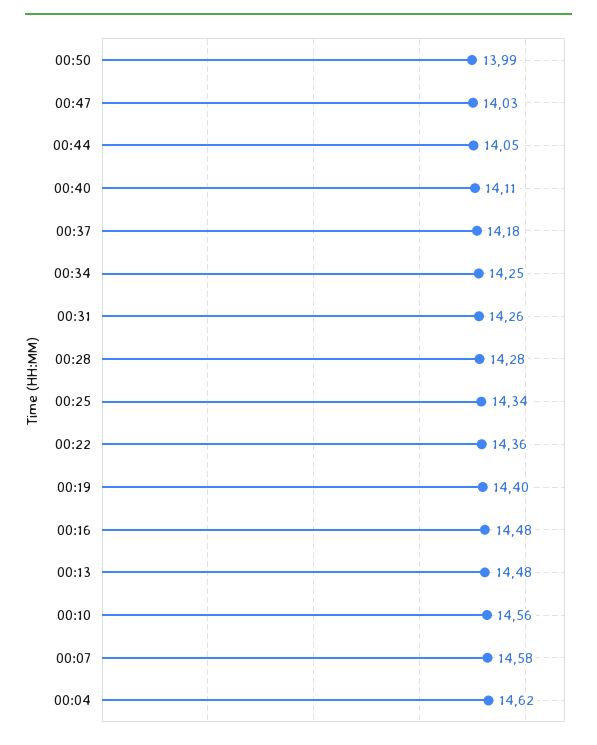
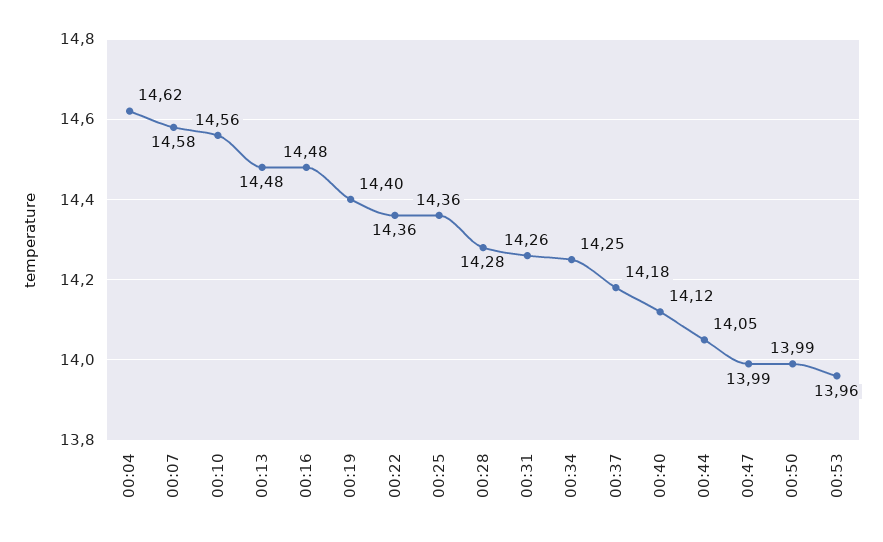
00:47: 14.03 -> 13.99
00:40: 14.11 -> 14.12
00:25: 14.34 -> 14.36
00:53: none -> 13.96

